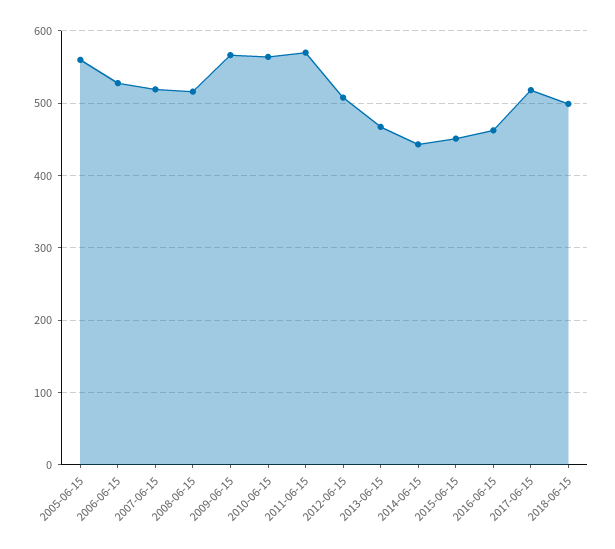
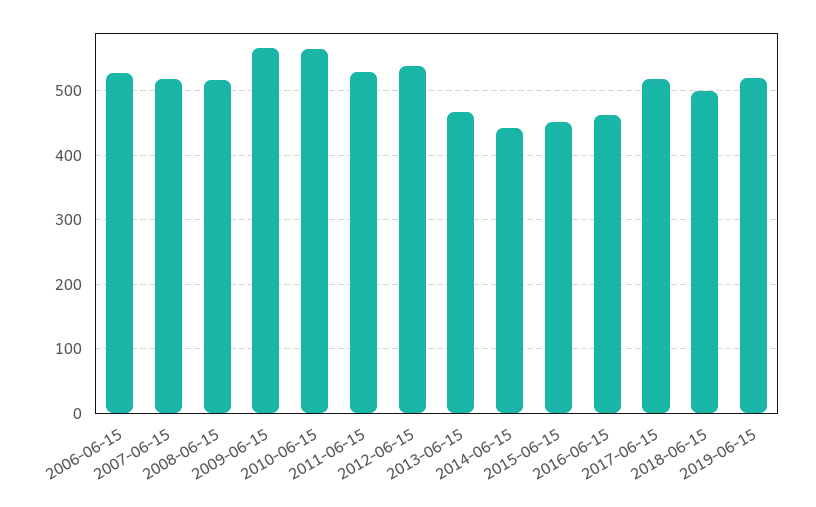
2005-06-15: 560 -> none
2011-06-15: 570 -> 530
2012-06-15: 510 -> 540
2019-06-15: none -> 520

